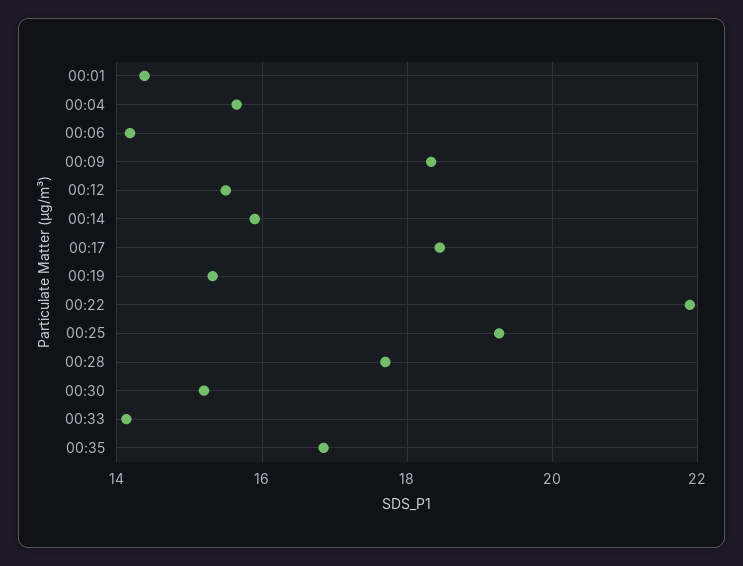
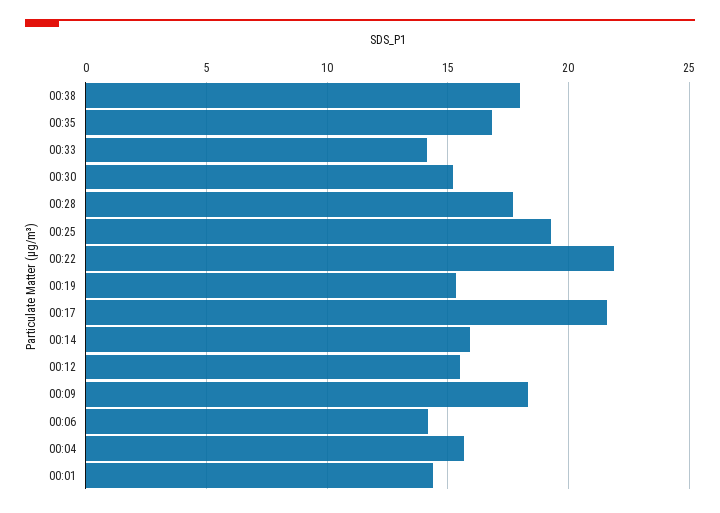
00:17: 18.4 -> 21.5
00:38: none -> 18

